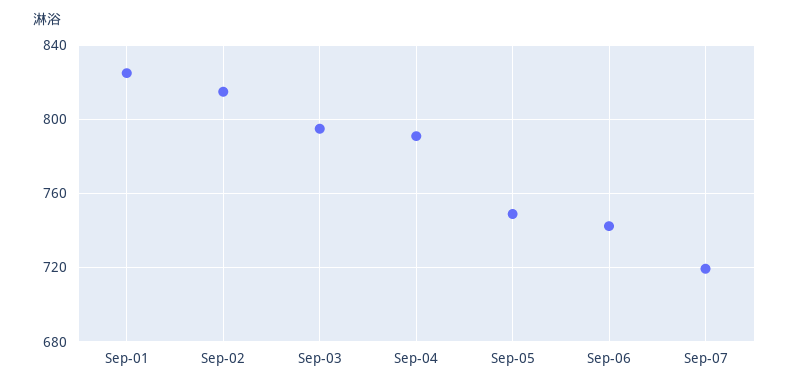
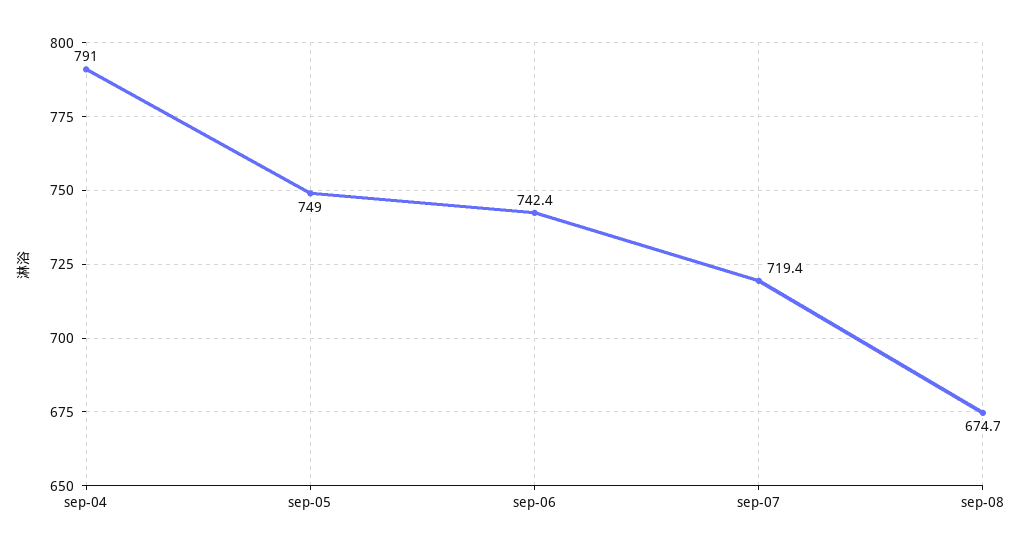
Sep-01: 825 -> none
Sep-02: 815 -> none
Sep-03: 795 -> none
sep-08: none -> 674.7

